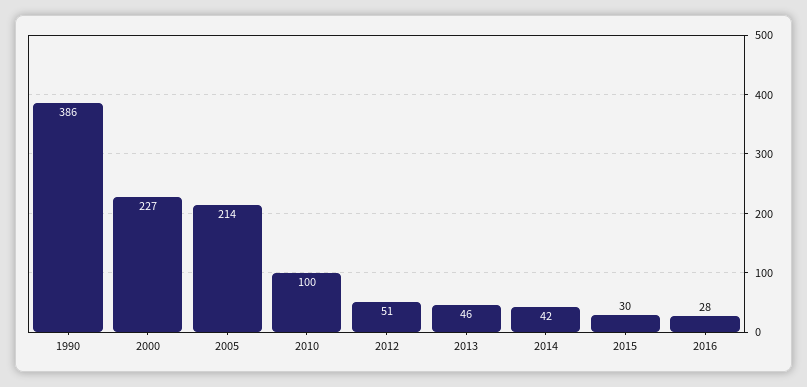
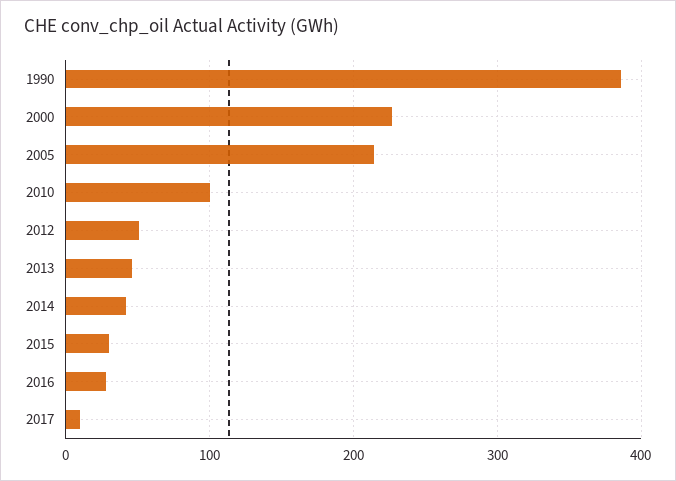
2017: none -> 10

